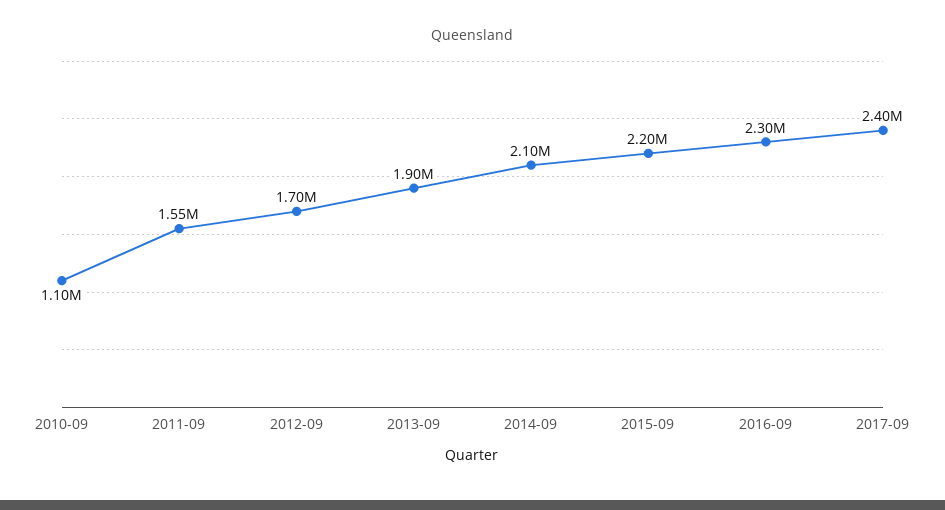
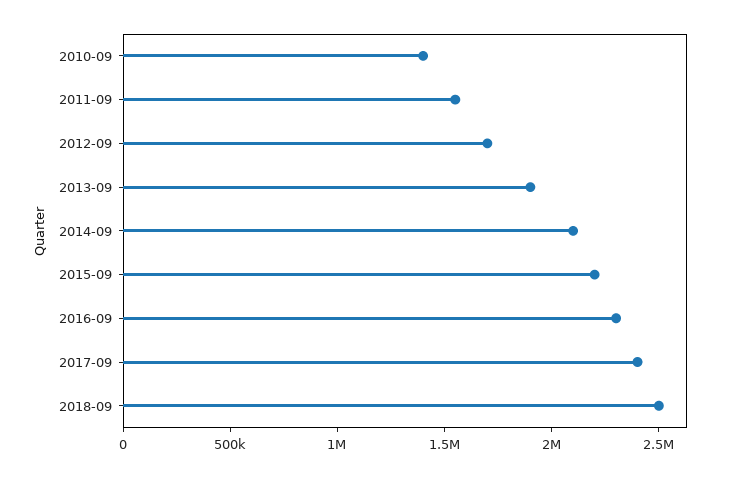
2010-09: 1100000 -> 1400000
2018-09: none -> 2500000

